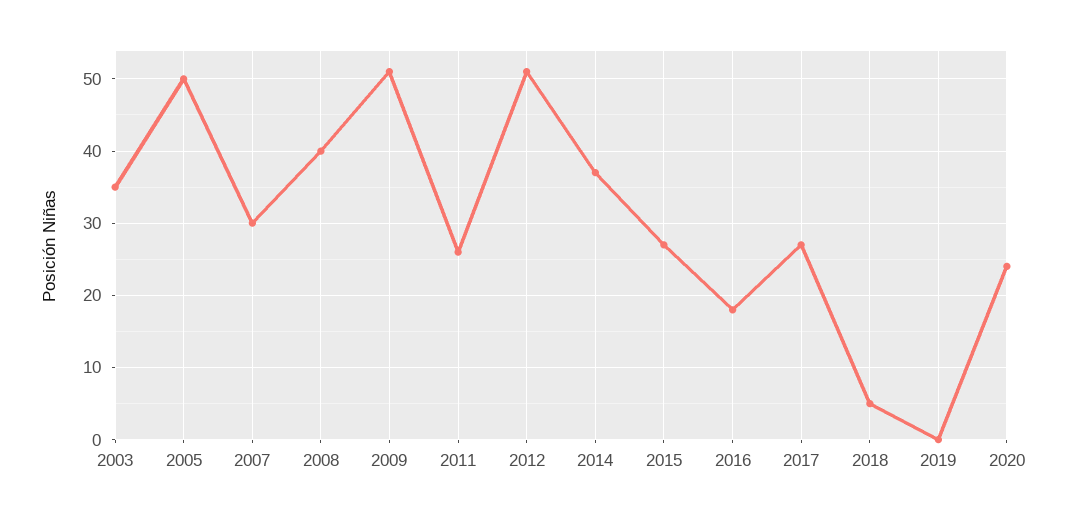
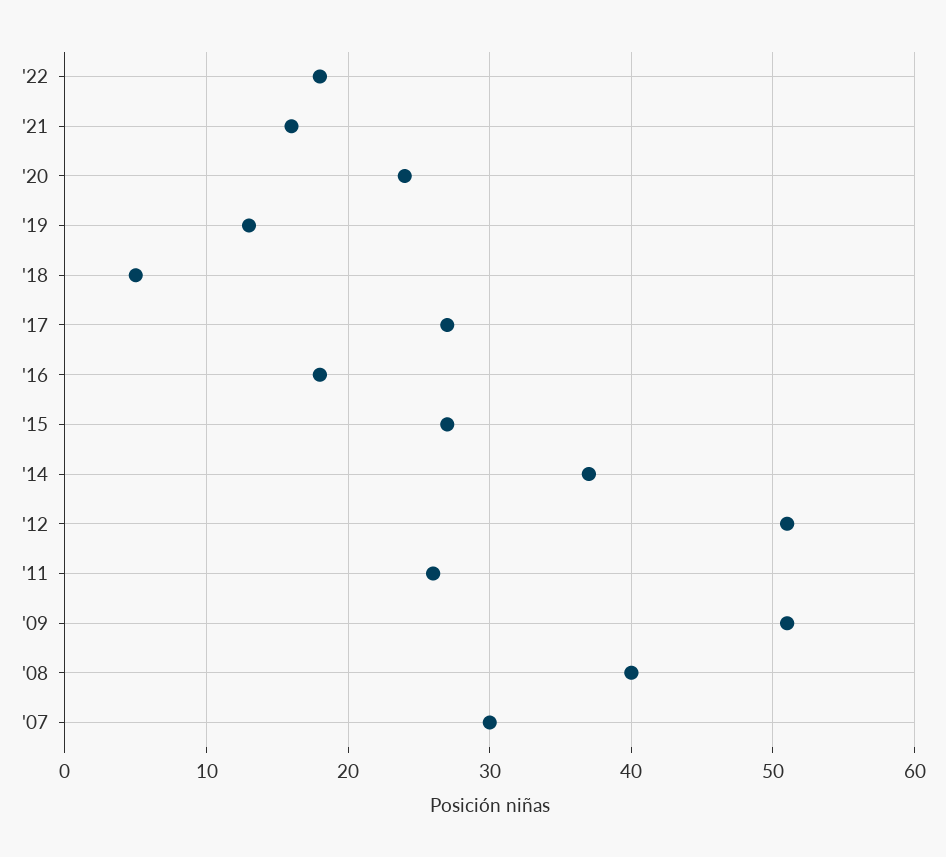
2003: 35 -> none
2005: 50 -> none
2019: 0 -> 13
'22: none -> 18
'21: none -> 16

